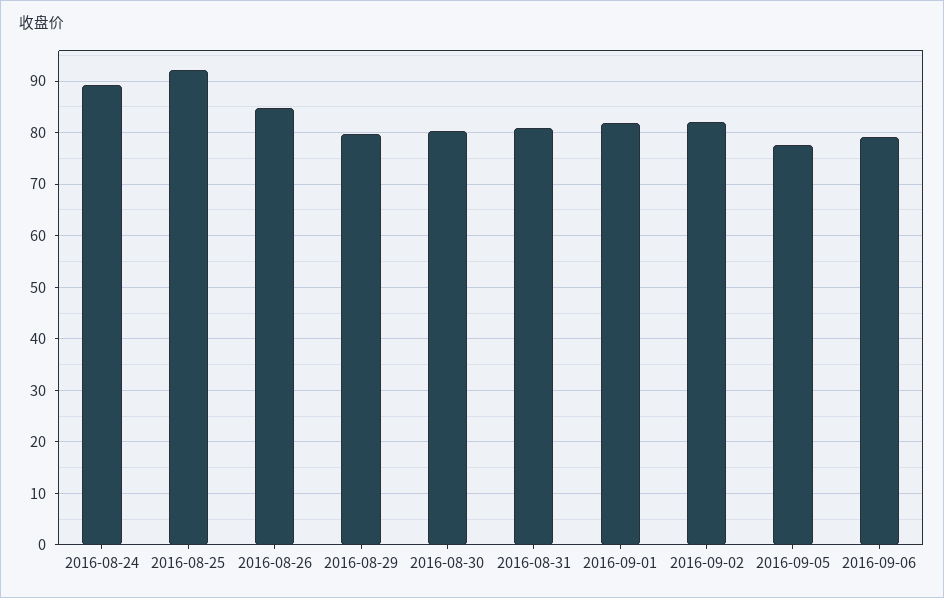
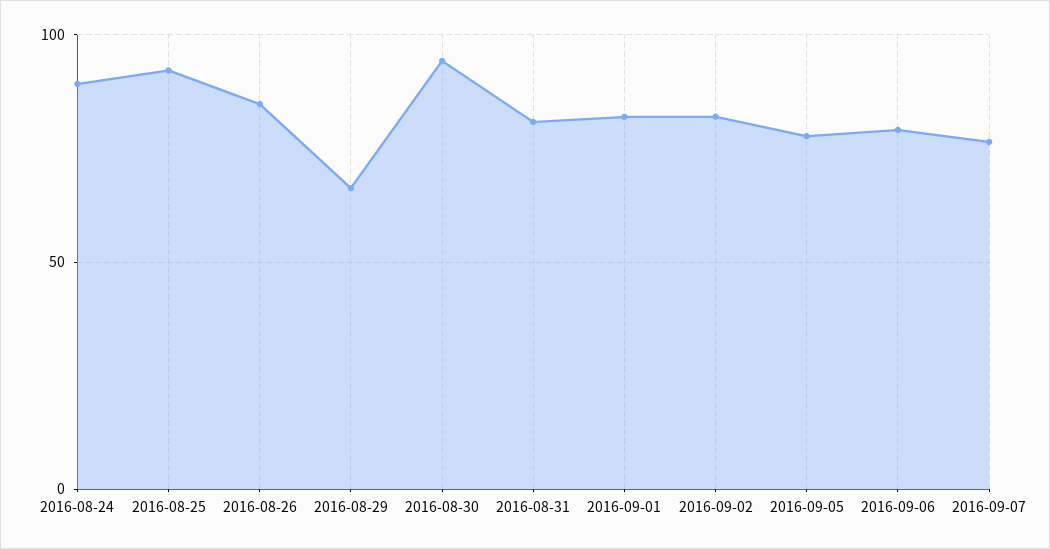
2016-08-29: 80 -> 65
2016-08-30: 80 -> 95
2016-09-07: none -> 75

